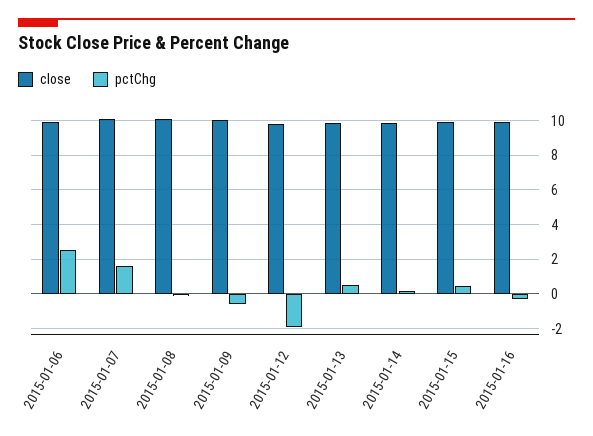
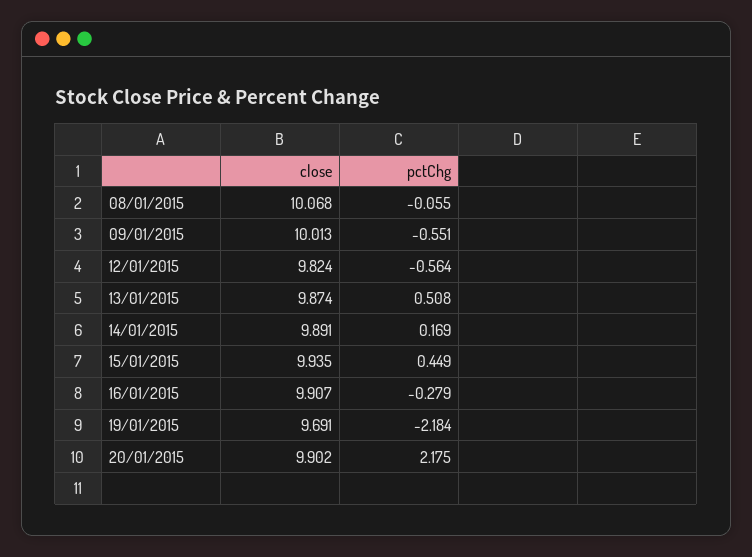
close, 2015-01-06: 10 -> none
pctChg, 2015-01-06: 2.5 -> none
close, 2015-01-07: 10 -> none
pctChg, 2015-01-07: 1.5 -> none
pctChg, 2015-01-12: -2 -> -0.564
close, 19/01/2015: none -> 9.691
pctChg, 19/01/2015: none -> -2.184
close, 20/01/2015: none -> 9.902
pctChg, 20/01/2015: none -> 2.175

